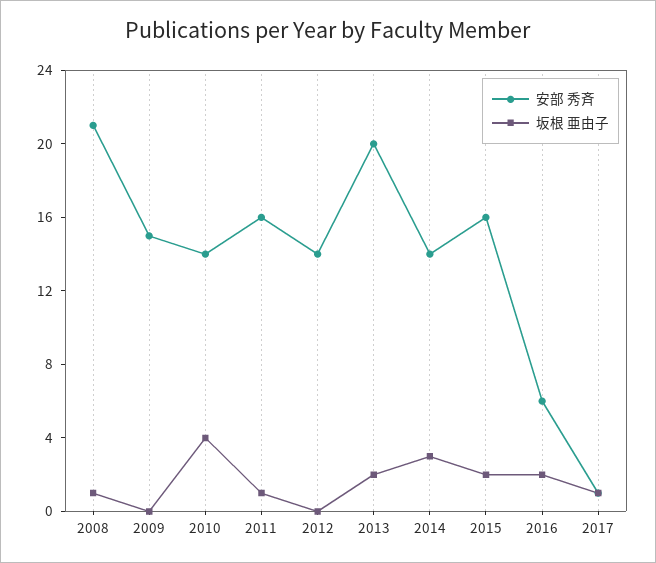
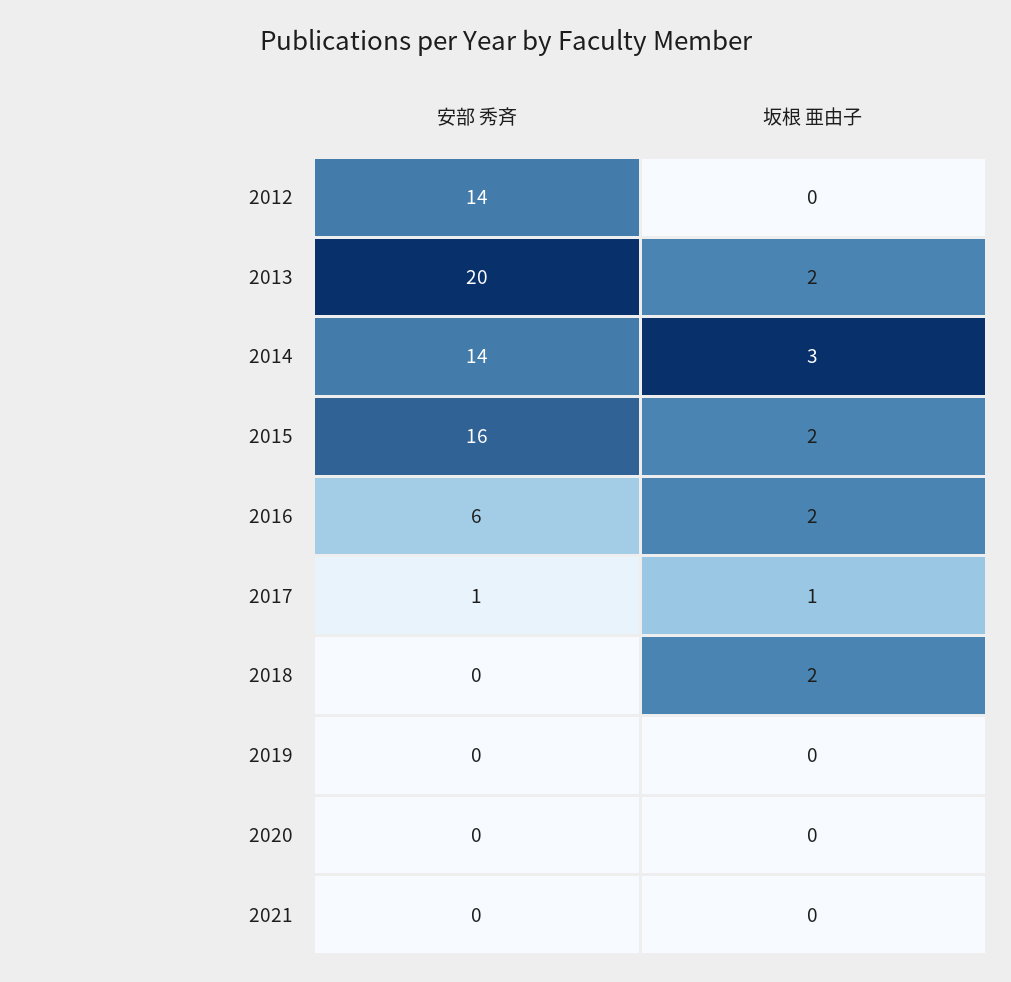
安部 秀斉, 2008: 21 -> none
坂根 亜由子, 2008: 1 -> none
安部 秀斉, 2009: 15 -> none
坂根 亜由子, 2009: 0 -> none
安部 秀斉, 2010: 14 -> none
坂根 亜由子, 2010: 4 -> none
安部 秀斉, 2011: 16 -> none
坂根 亜由子, 2011: 1 -> none
安部 秀斉, 2018: none -> 0
坂根 亜由子, 2018: none -> 2
安部 秀斉, 2019: none -> 0
坂根 亜由子, 2019: none -> 0
安部 秀斉, 2020: none -> 0
坂根 亜由子, 2020: none -> 0
安部 秀斉, 2021: none -> 0
坂根 亜由子, 2021: none -> 0

